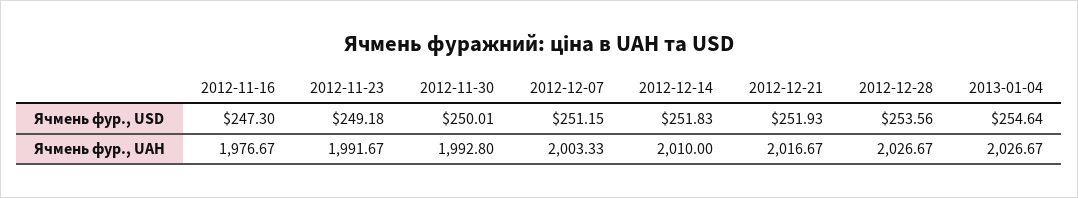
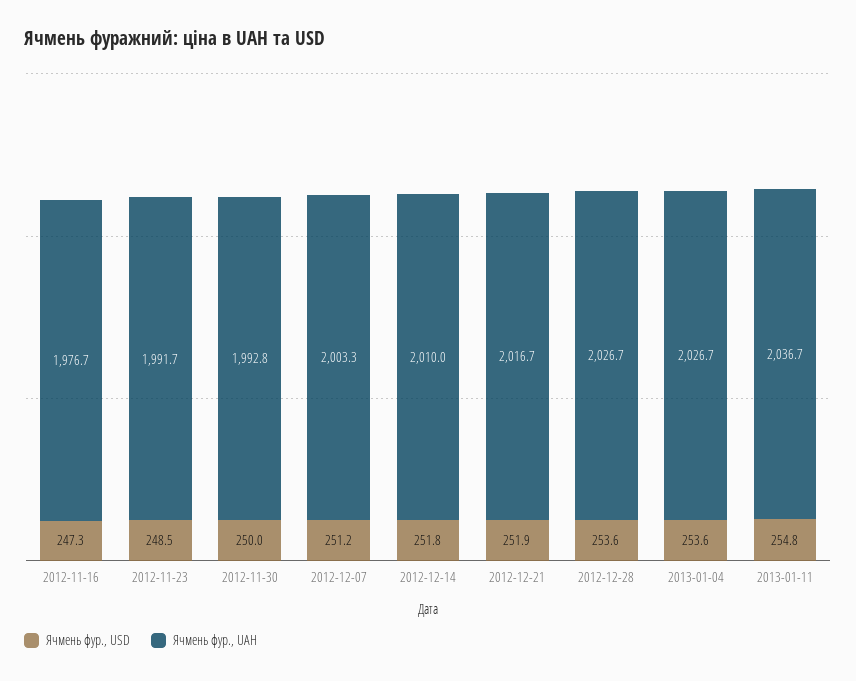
Ячмень фур., USD, 2012-11-23: 249.18 -> 248.5
Ячмень фур., USD, 2013-01-04: 254.64 -> 253.6
Ячмень фур., USD, 2013-01-11: none -> 254.8
Ячмень фур., UAH, 2013-01-11: none -> 2036.7

